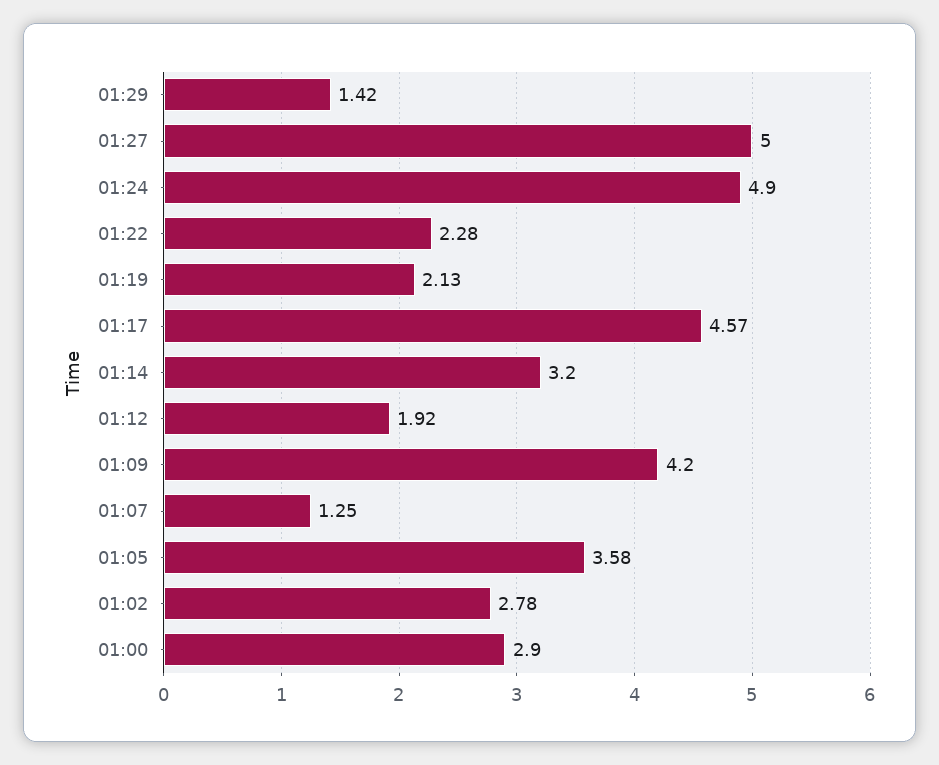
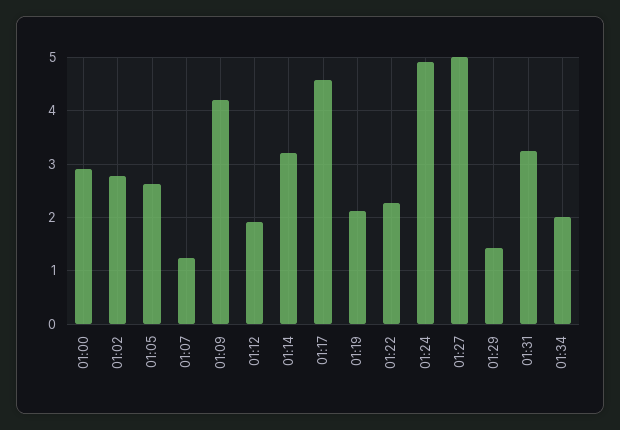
01:05: 3.58 -> 2.6
01:31: none -> 3.2
01:34: none -> 2

